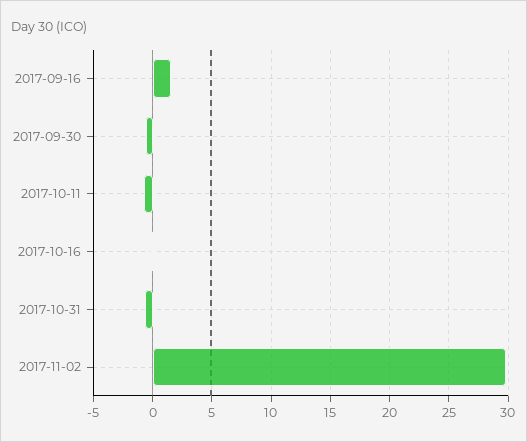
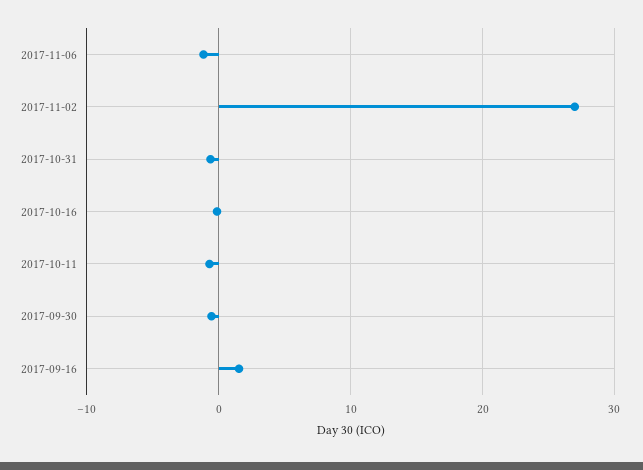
2017-11-02: 30 -> 27
2017-11-06: none -> -1

